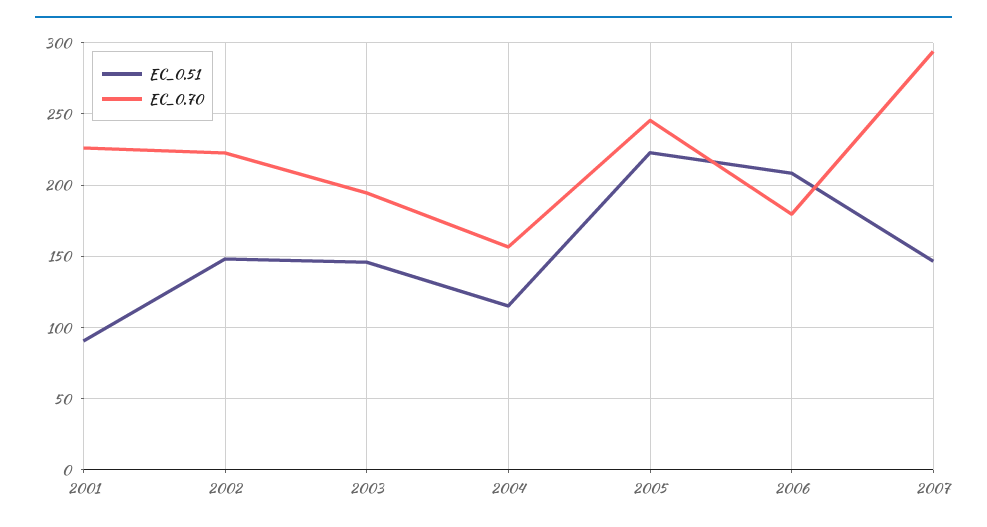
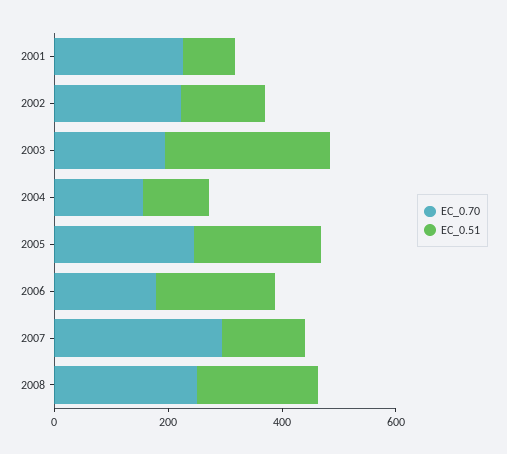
EC_0.51, 2003: 145 -> 300
EC_0.70, 2008: none -> 250
EC_0.51, 2008: none -> 200

